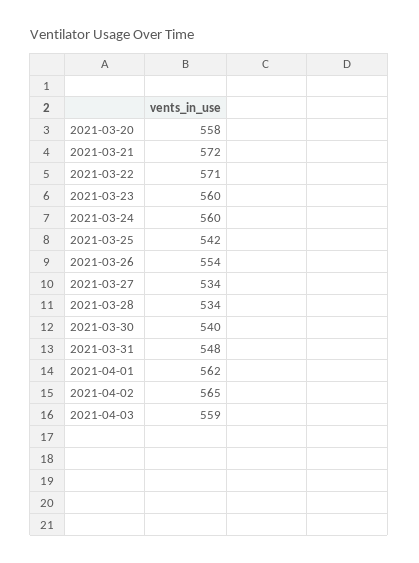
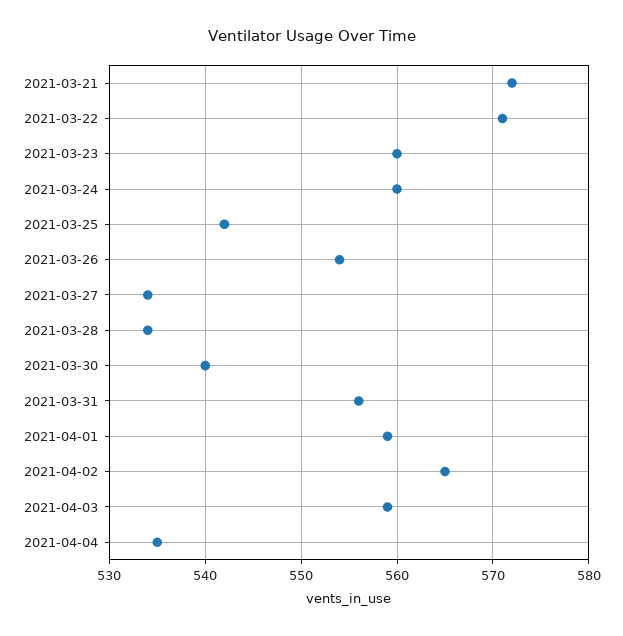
2021-03-20: 558 -> none
2021-03-31: 548 -> 556
2021-04-01: 562 -> 559
2021-04-04: none -> 535

